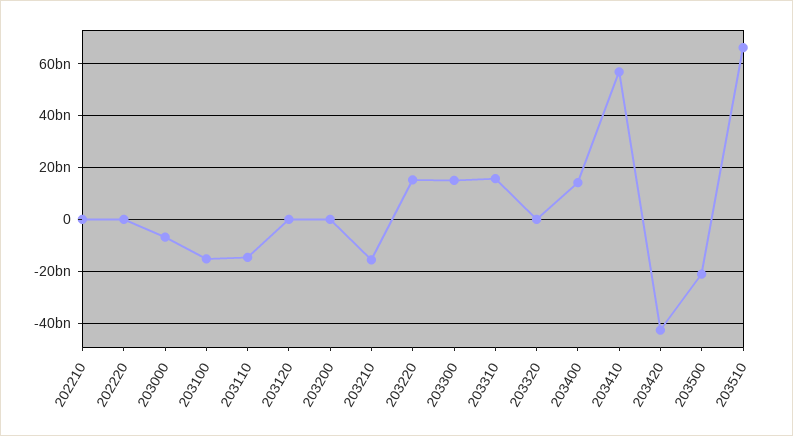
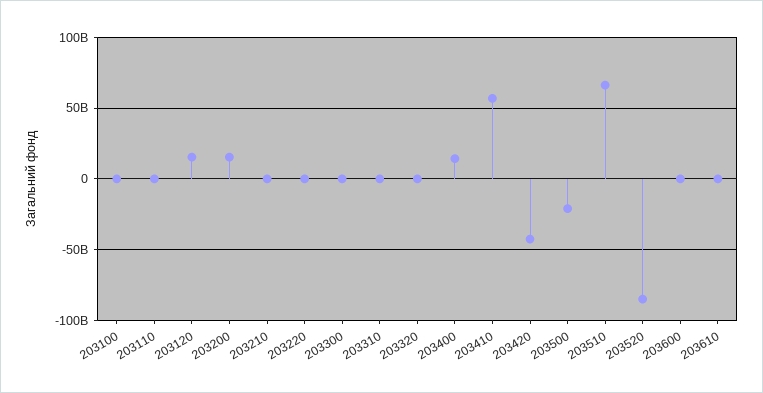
202210: 0 -> none
202220: 0 -> none
203000: -7500000000 -> none
203100: -15000000000 -> 0
203110: -15000000000 -> 0
203120: 0 -> 15000000000
203200: 0 -> 15000000000
203210: -15000000000 -> 0
203220: 15000000000 -> 0
203300: 15000000000 -> 0
203310: 15000000000 -> 0
203520: none -> -85000000000
203600: none -> 0
203610: none -> 0

